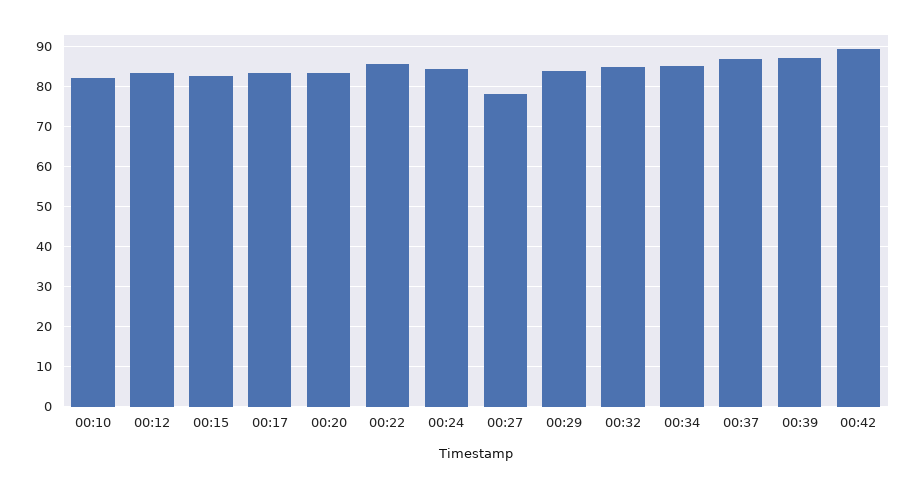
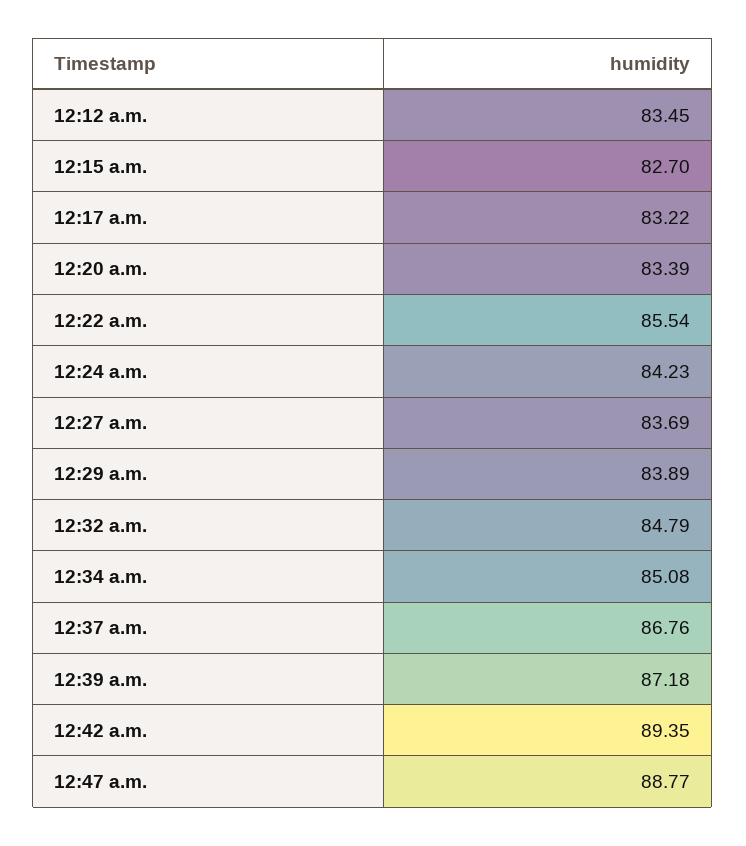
00:10: 82 -> none
00:27: 78 -> 83.69
12:47 a.m.: none -> 88.77

